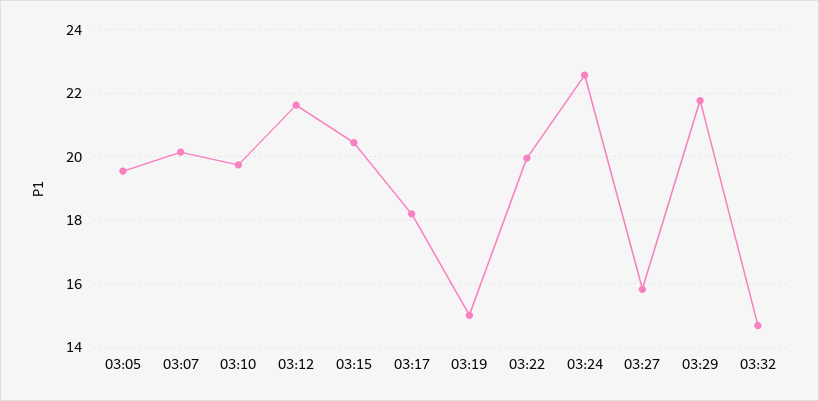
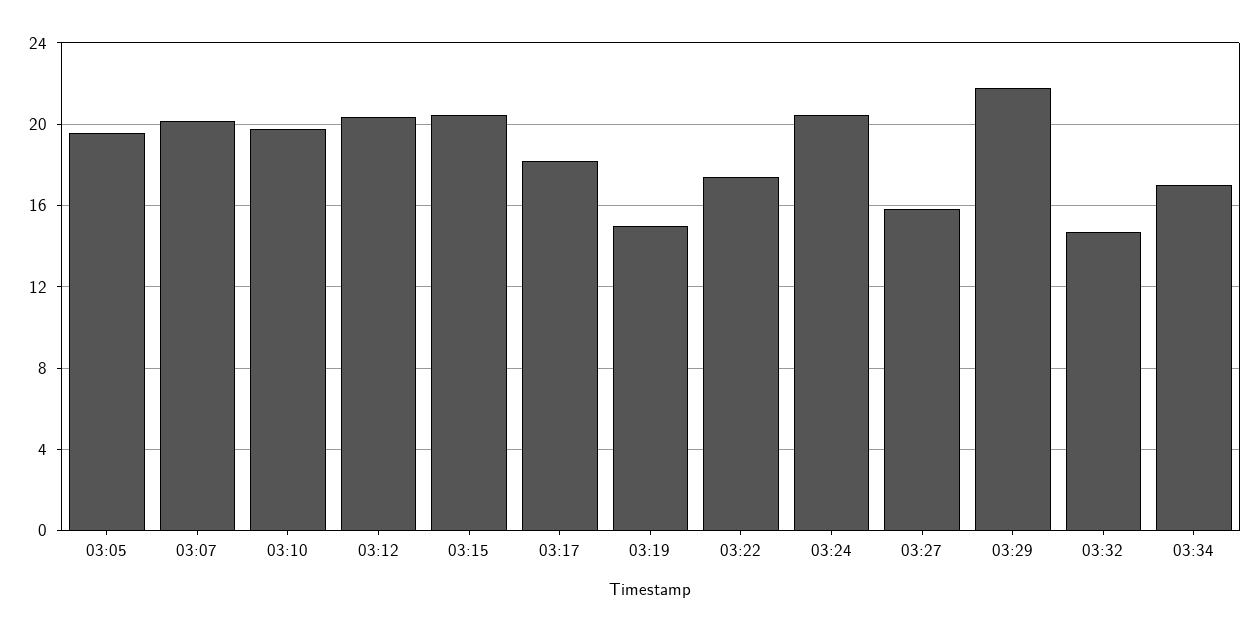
03:12: 21.6 -> 20.5
03:22: 20 -> 17.5
03:24: 22.6 -> 20.5
03:34: none -> 17

